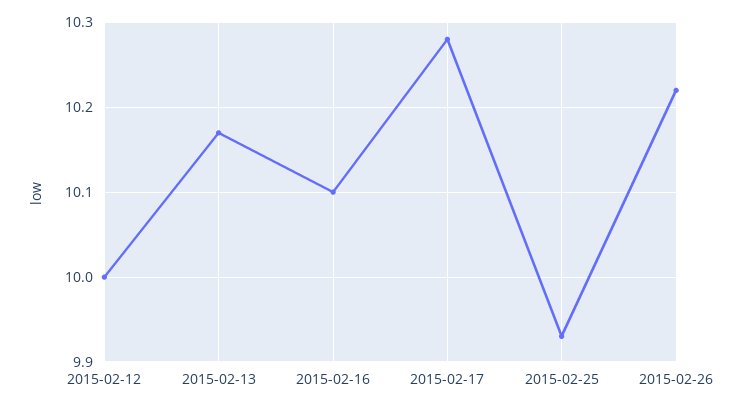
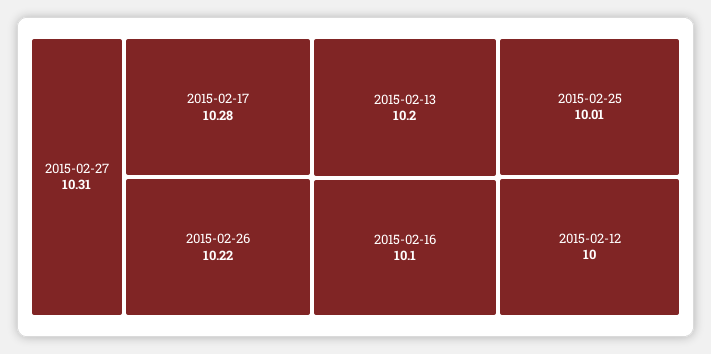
2015-02-13: 10.17 -> 10.2
2015-02-25: 9.93 -> 10.01
2015-02-27: none -> 10.31

